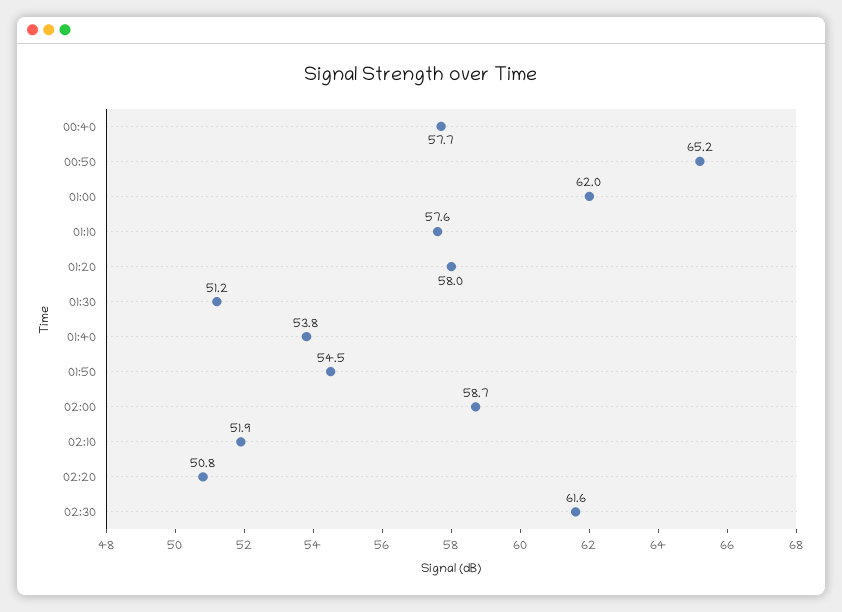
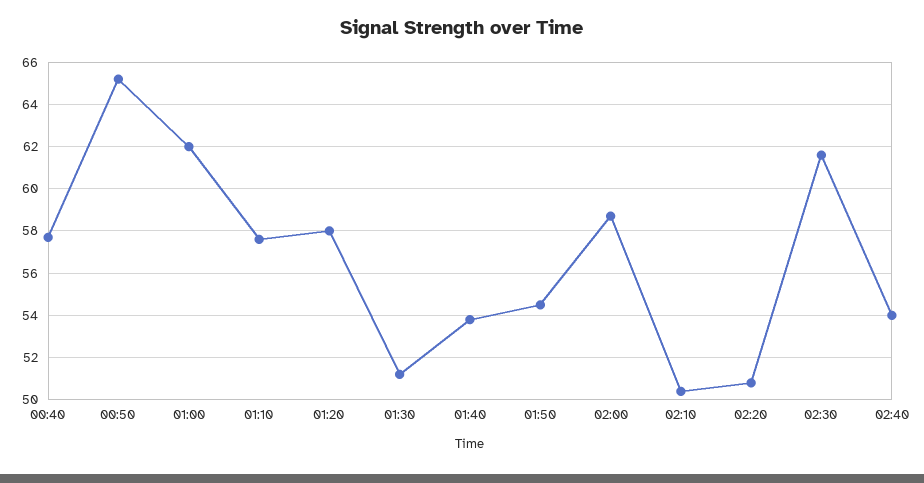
02:10: 51.9 -> 50.5
02:40: none -> 54

